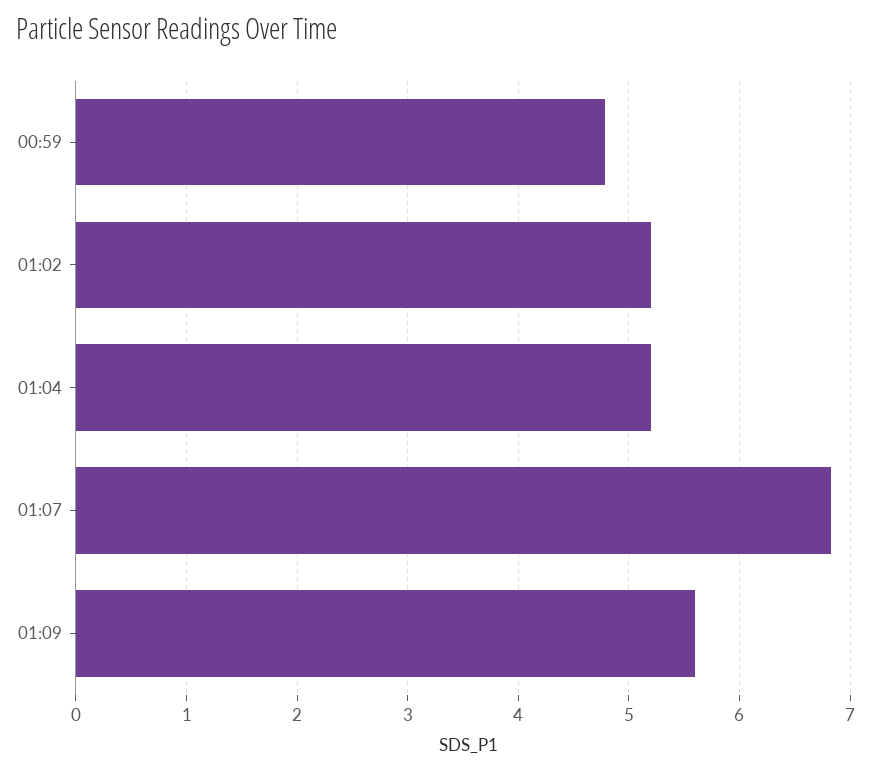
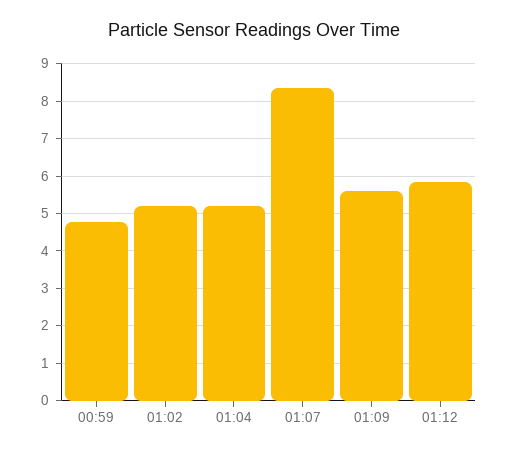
01:07: 6.8 -> 8.4
01:12: none -> 5.8

